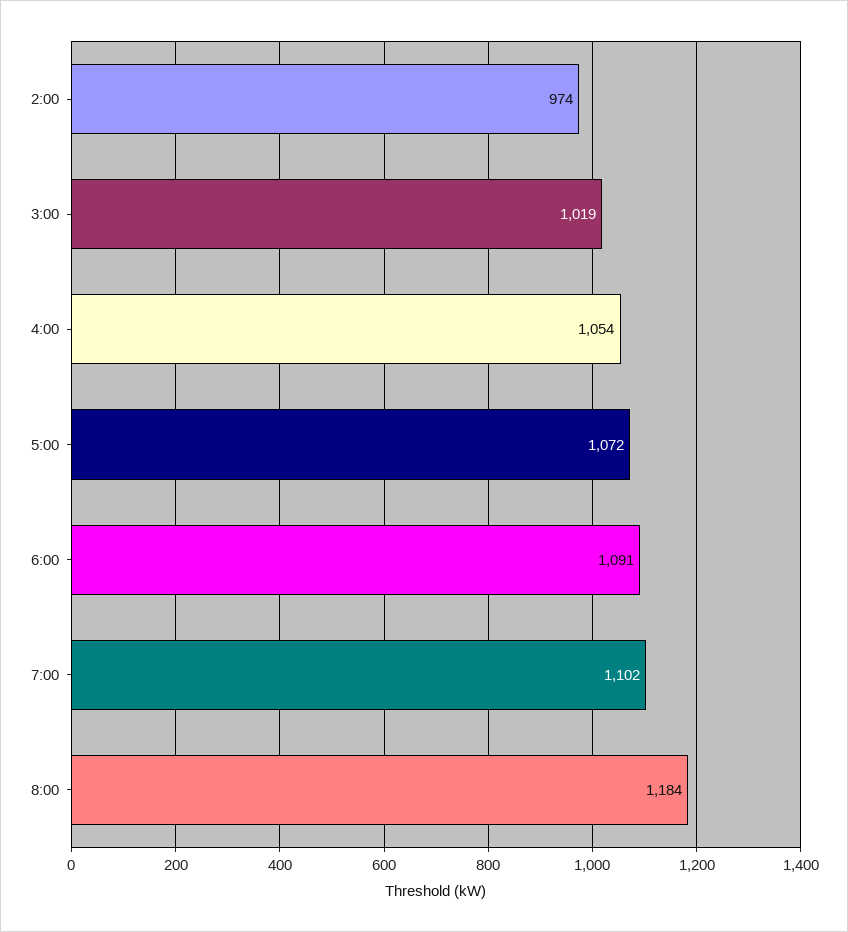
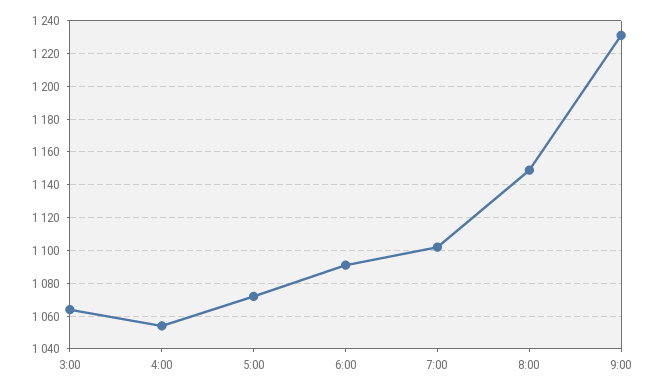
2:00: 974 -> none
3:00: 1019 -> 1065
8:00: 1184 -> 1150
9:00: none -> 1230

